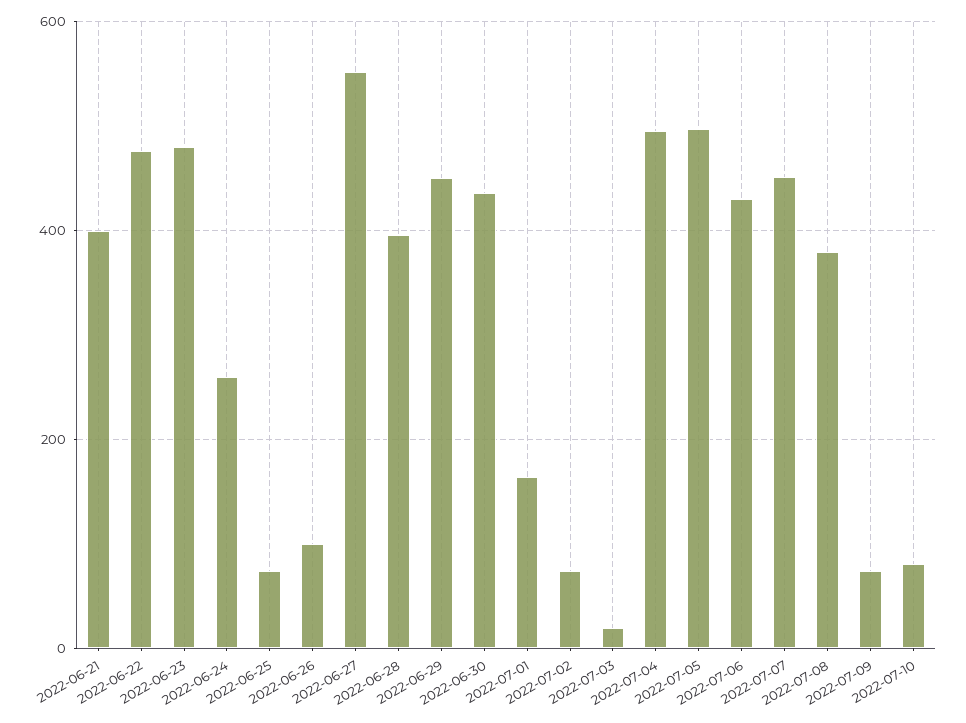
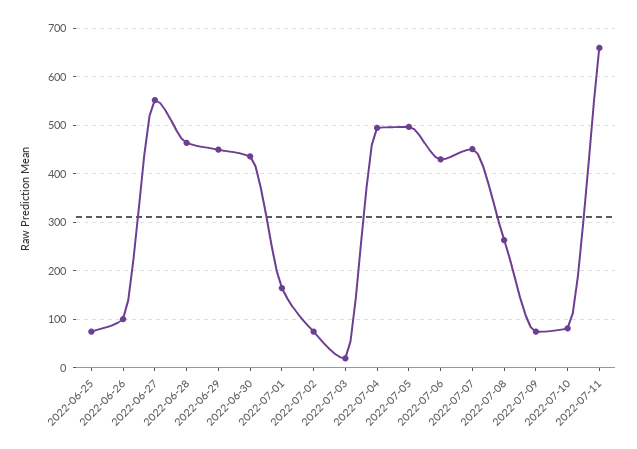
2022-06-21: 400 -> none
2022-06-22: 480 -> none
2022-06-23: 480 -> none
2022-06-24: 260 -> none
2022-06-28: 400 -> 460
2022-07-08: 380 -> 260
2022-07-11: none -> 660

